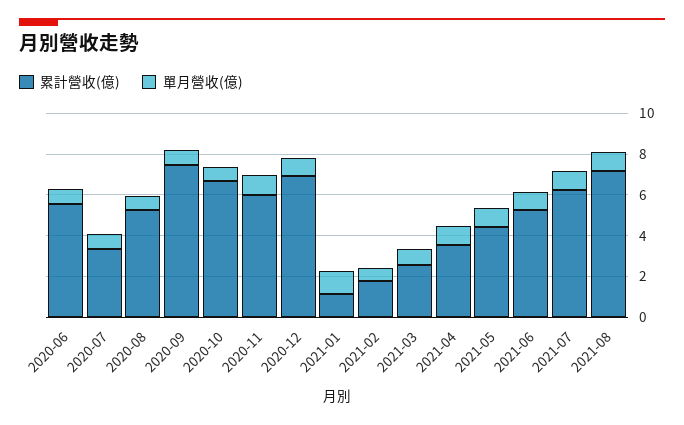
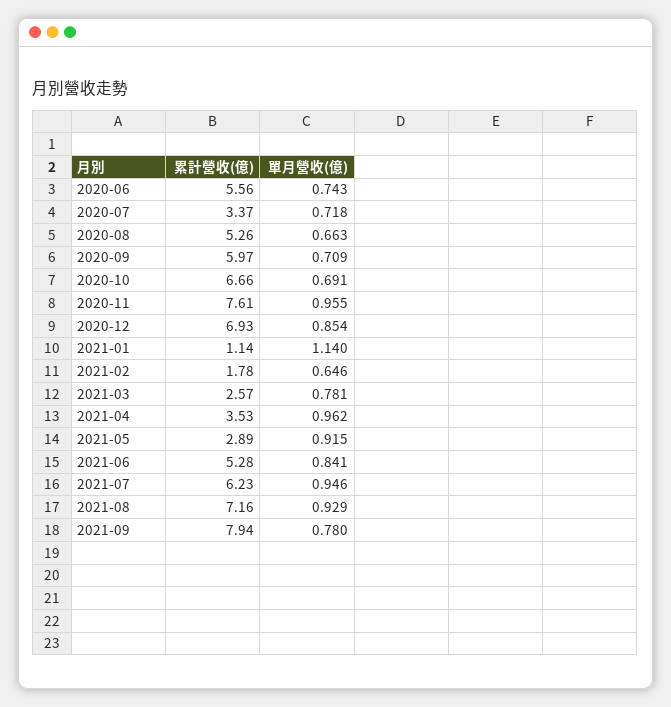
累計營收(億), 2020-09: 7.5 -> 5.97
累計營收(億), 2020-11: 6 -> 7.61
累計營收(億), 2021-05: 4.5 -> 2.89
累計營收(億), 2021-09: none -> 7.94
單月營收(億), 2021-09: none -> 0.78

